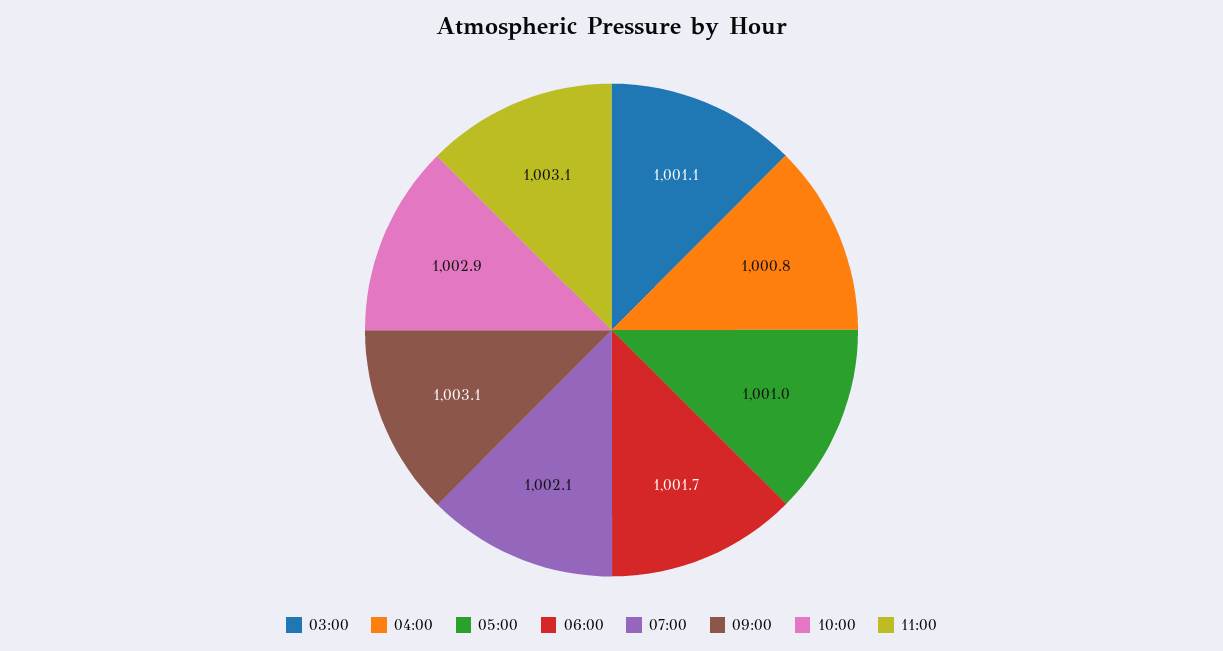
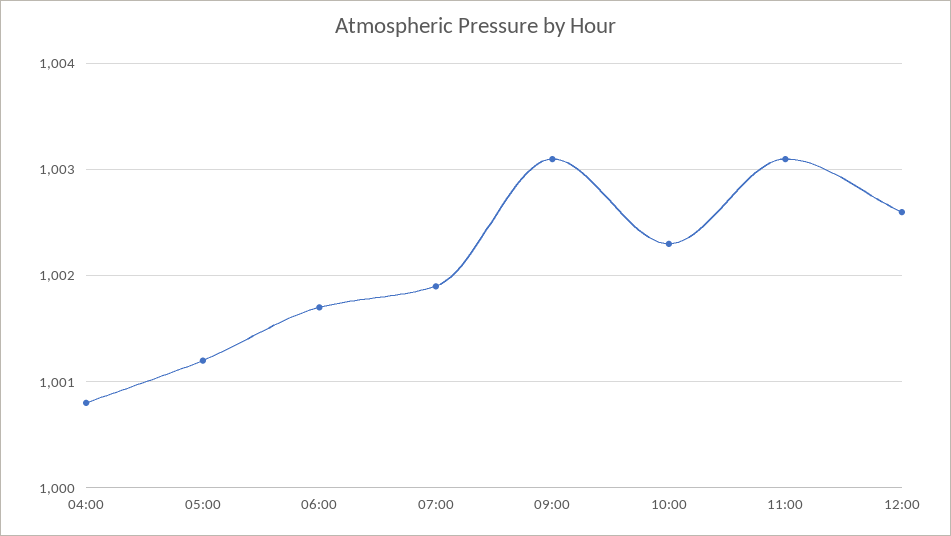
03:00: 1001.1 -> none
05:00: 1001 -> 1001.2
07:00: 1002.1 -> 1001.9
10:00: 1002.9 -> 1002.3
12:00: none -> 1002.6

